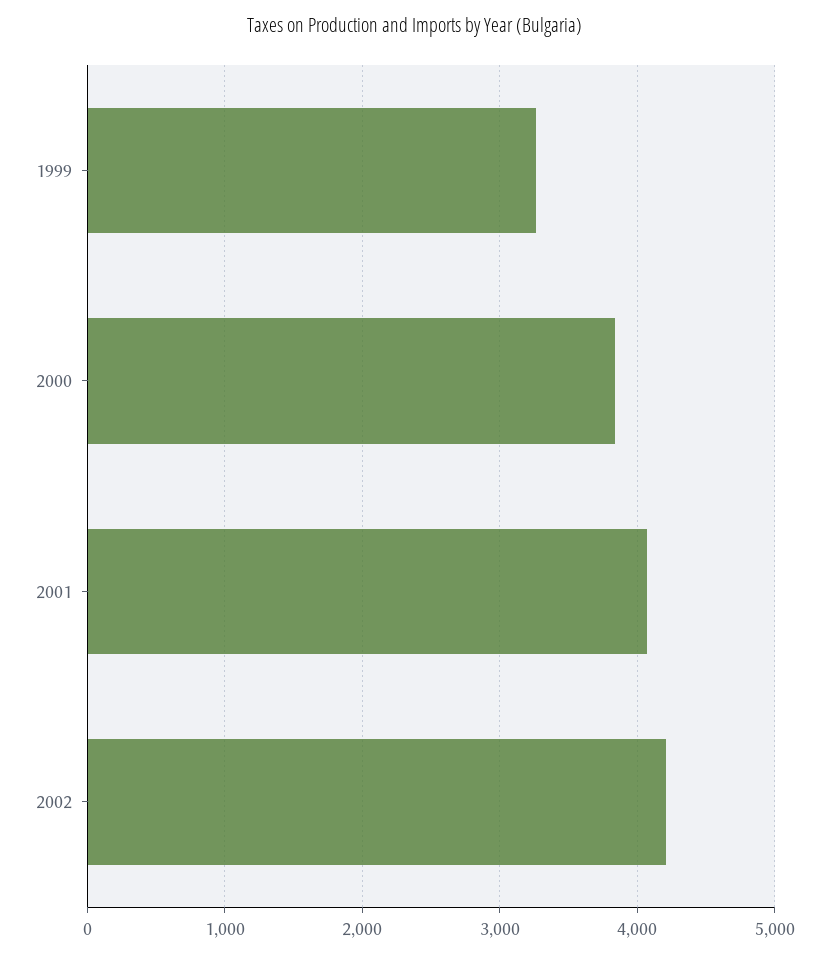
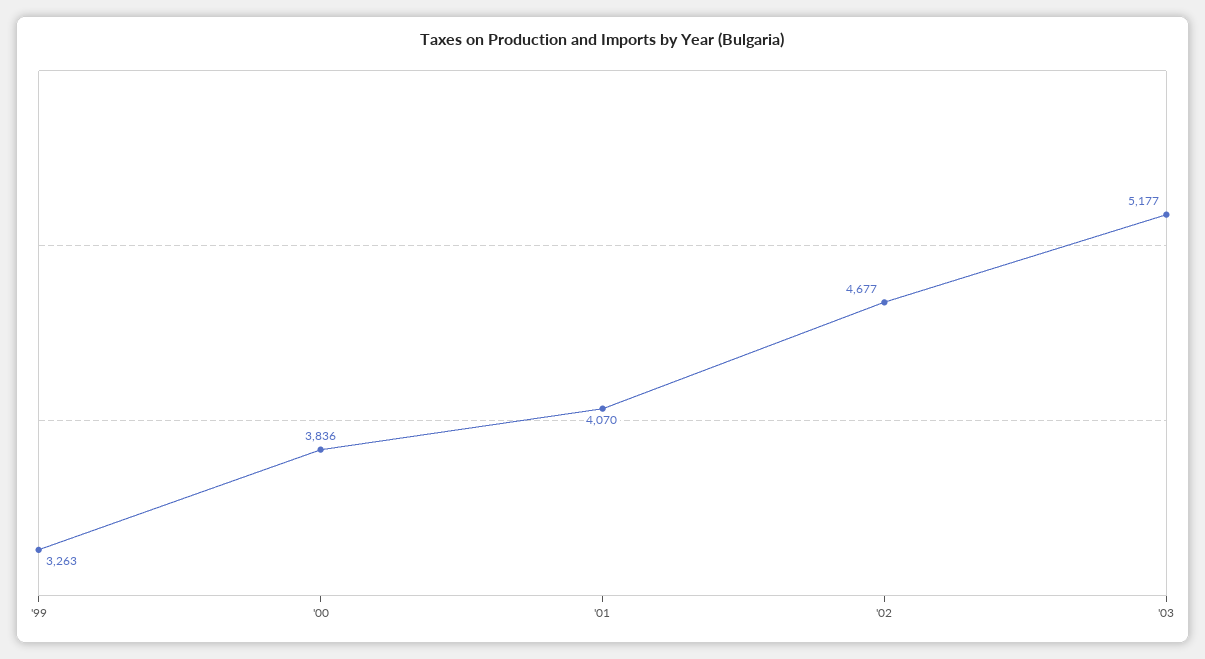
2002: 4200 -> 4677
'03: none -> 5177

